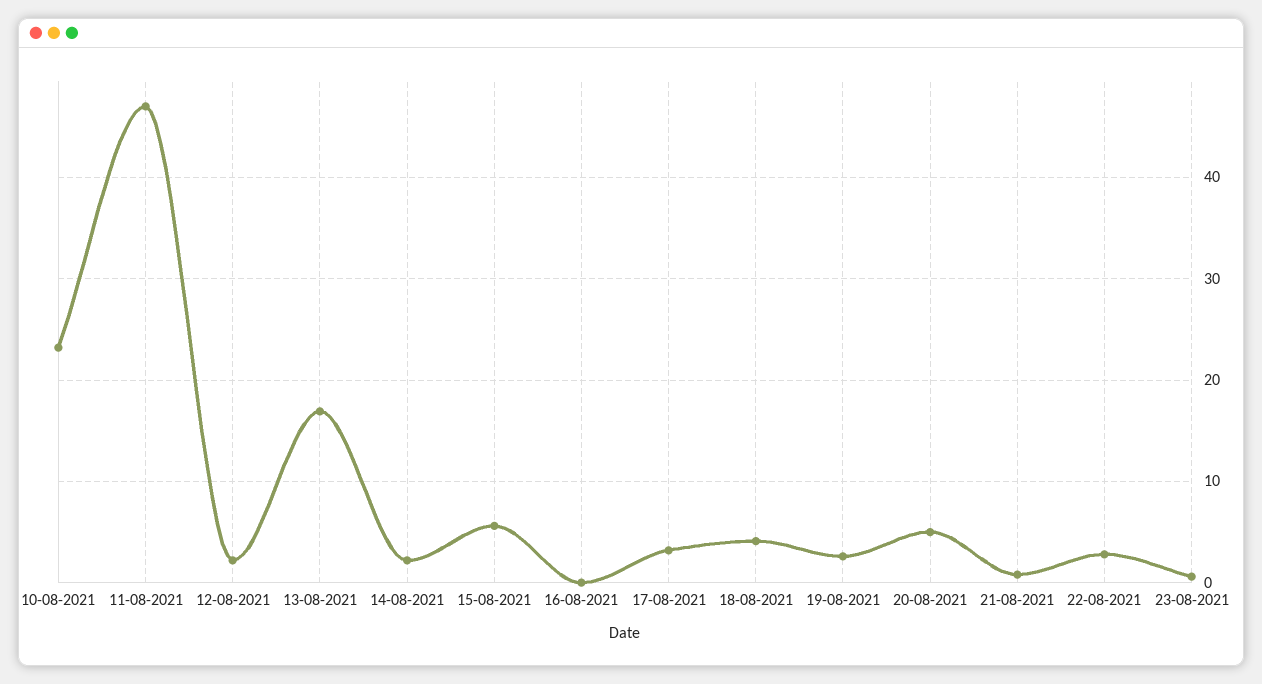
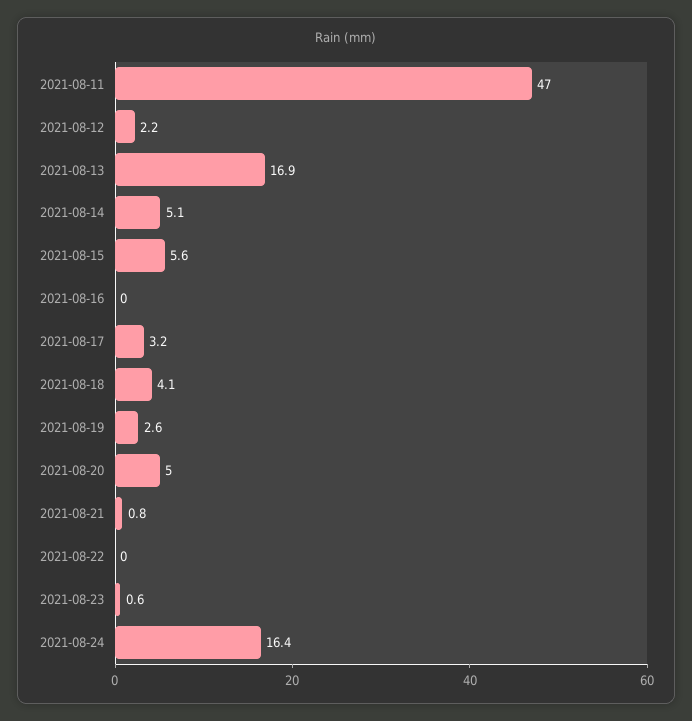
10-08-2021: 23 -> none
14-08-2021: 2 -> 5.1
22-08-2021: 3 -> 0
2021-08-24: none -> 16.4

